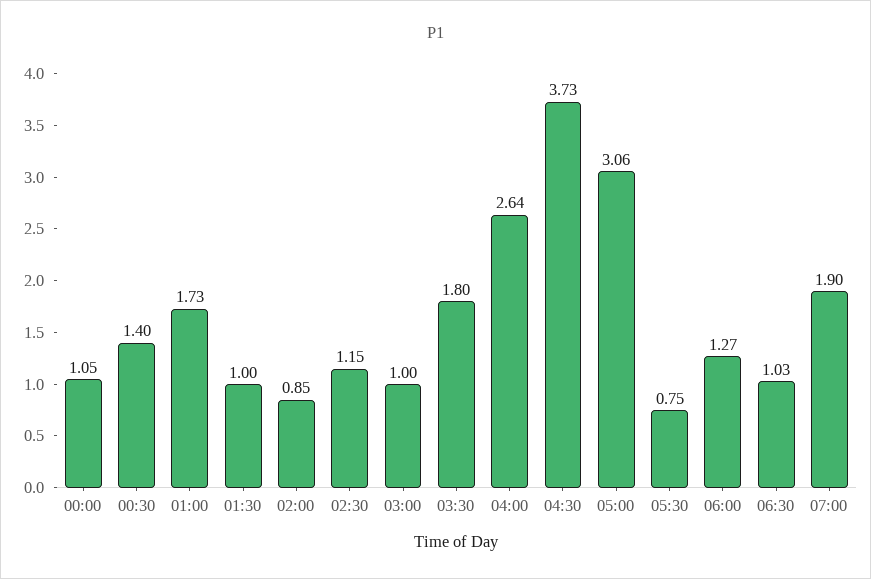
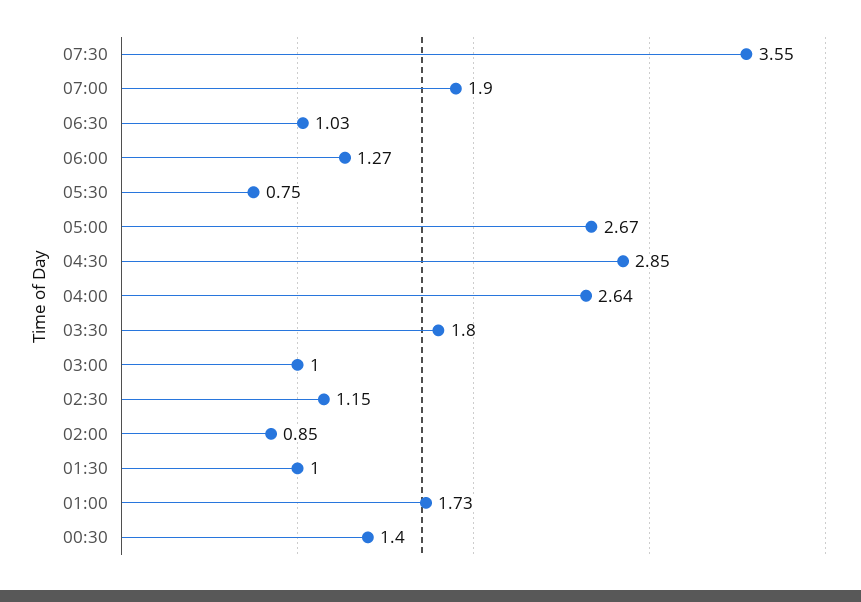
00:00: 1.05 -> none
04:30: 3.73 -> 2.85
05:00: 3.06 -> 2.67
07:30: none -> 3.55

